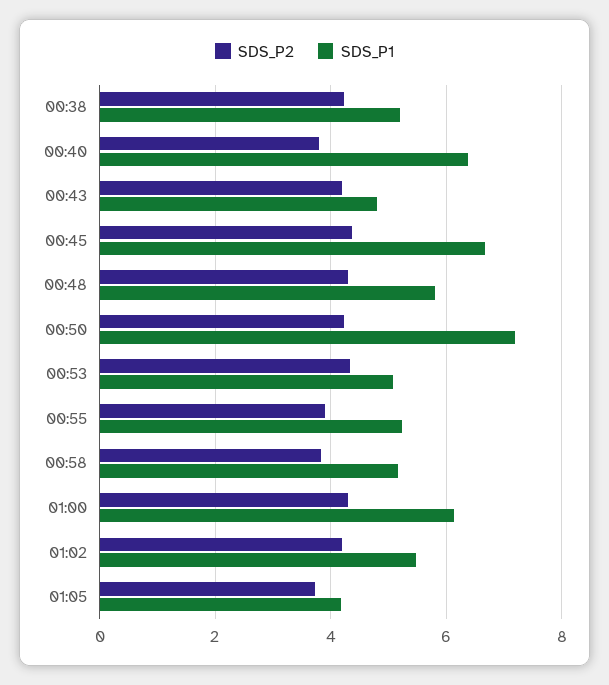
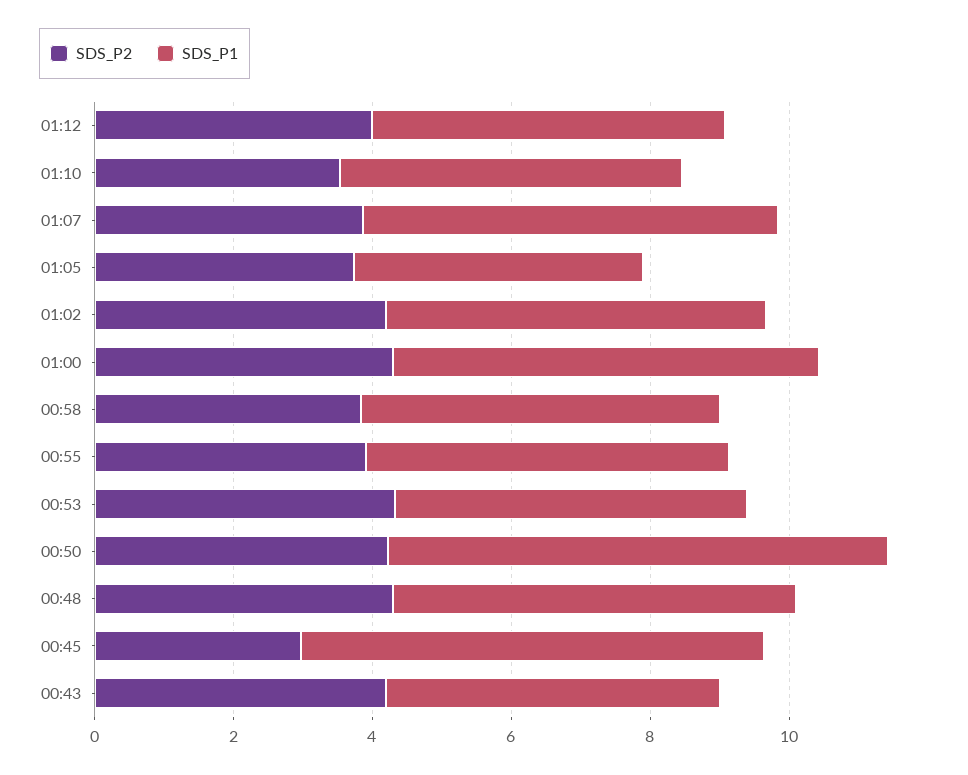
SDS_P2, 00:38: 4.2 -> none
SDS_P1, 00:38: 5.2 -> none
SDS_P2, 00:40: 3.8 -> none
SDS_P1, 00:40: 6.4 -> none
SDS_P2, 00:45: 4.4 -> 3
SDS_P2, 01:12: none -> 4
SDS_P1, 01:12: none -> 5
SDS_P2, 01:10: none -> 3.5
SDS_P1, 01:10: none -> 5
SDS_P2, 01:07: none -> 4
SDS_P1, 01:07: none -> 6

